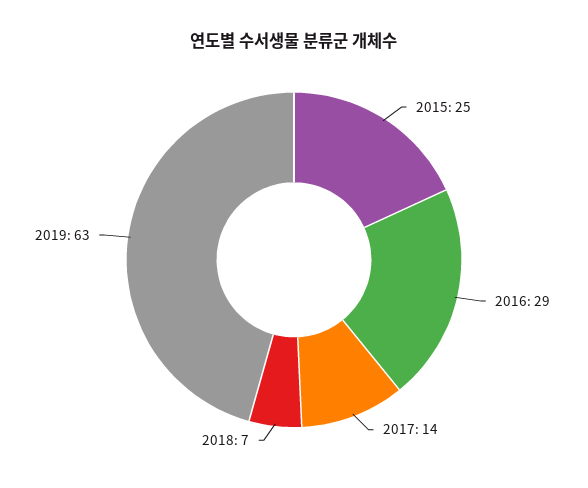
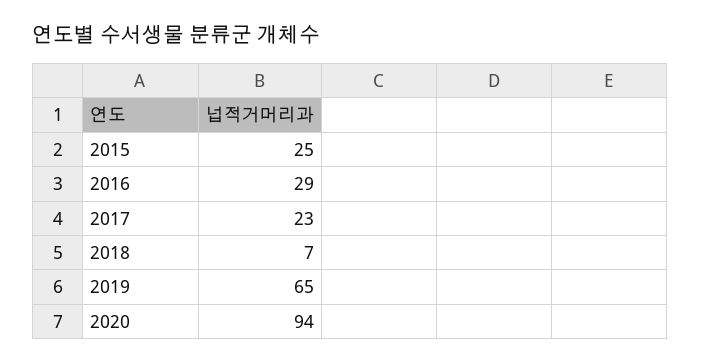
2017: 14 -> 23
2019: 63 -> 65
2020: none -> 94

